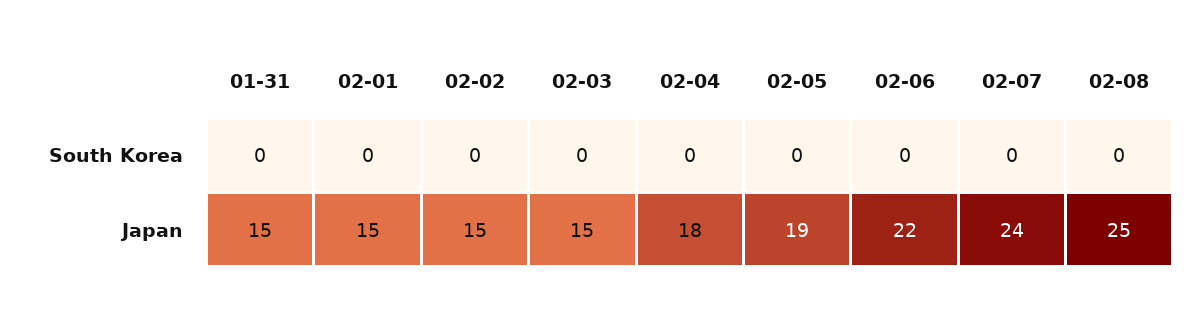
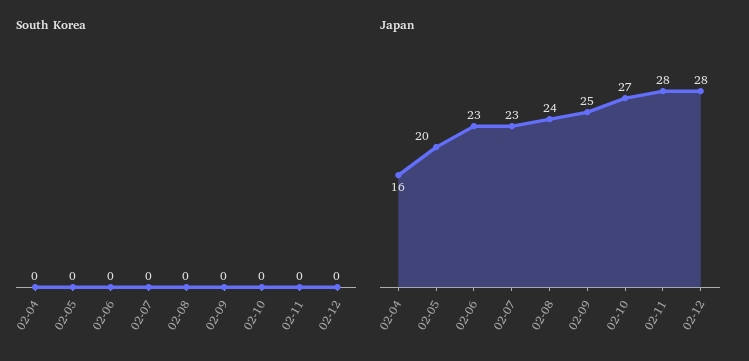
South Korea, 01-31: 0 -> none
South Korea, 02-01: 0 -> none
South Korea, 02-02: 0 -> none
South Korea, 02-03: 0 -> none
Japan, 01-31: 15 -> none
Japan, 02-01: 15 -> none
Japan, 02-02: 15 -> none
Japan, 02-03: 15 -> none
Japan, 02-04: 18 -> 16
Japan, 02-05: 19 -> 20
Japan, 02-06: 22 -> 23
Japan, 02-07: 24 -> 23
Japan, 02-08: 25 -> 24
South Korea, 02-09: none -> 0
South Korea, 02-10: none -> 0
South Korea, 02-11: none -> 0
South Korea, 02-12: none -> 0
Japan, 02-09: none -> 25
Japan, 02-10: none -> 27
Japan, 02-11: none -> 28
Japan, 02-12: none -> 28

